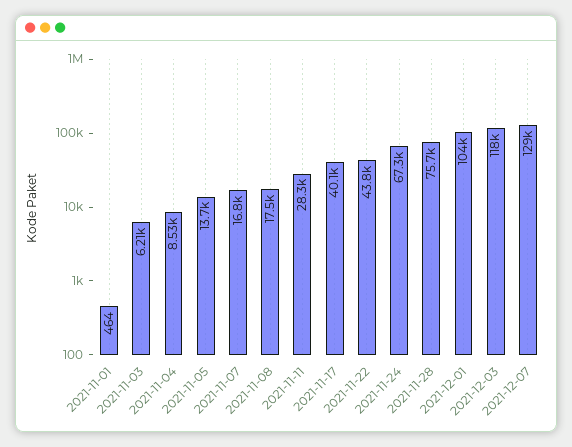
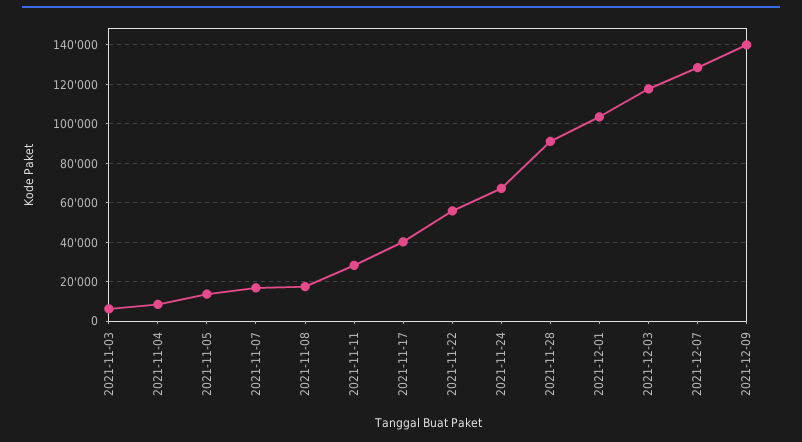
2021-11-01: 464 -> none
2021-11-22: 43800 -> 55000
2021-11-28: 75700 -> 90000
2021-12-09: none -> 140000

